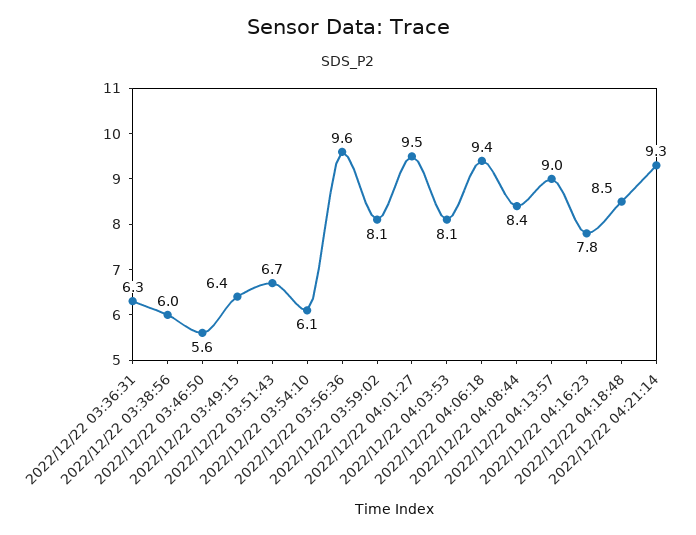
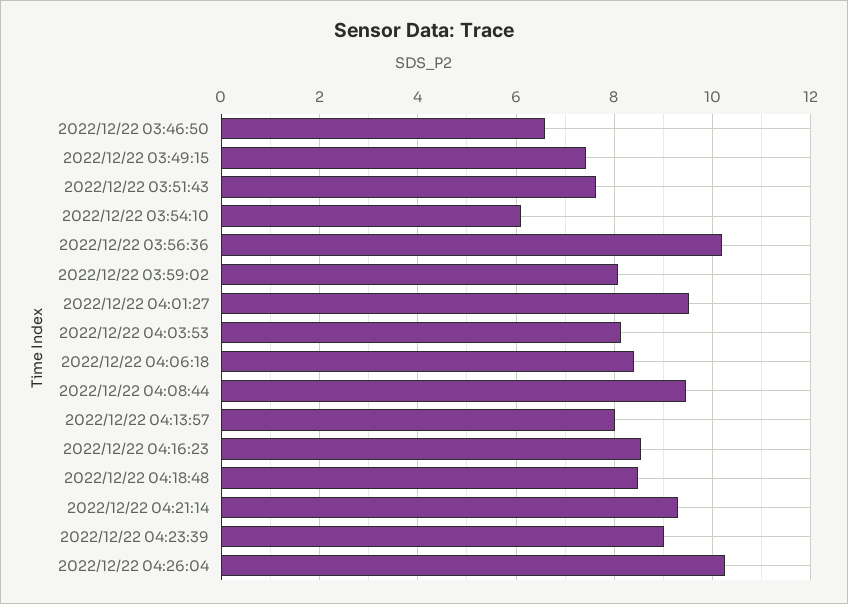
2022/12/22 03:36:31: 6.3 -> none
2022/12/22 03:38:56: 6 -> none
2022/12/22 03:46:50: 5.6 -> 6.6
2022/12/22 03:49:15: 6.4 -> 7.4
2022/12/22 03:51:43: 6.7 -> 7.6
2022/12/22 03:56:36: 9.6 -> 10.2
2022/12/22 04:06:18: 9.4 -> 8.4
2022/12/22 04:08:44: 8.4 -> 9.4
2022/12/22 04:13:57: 9 -> 8
2022/12/22 04:16:23: 7.8 -> 8.6
2022/12/22 04:23:39: none -> 9
2022/12/22 04:26:04: none -> 10.2

